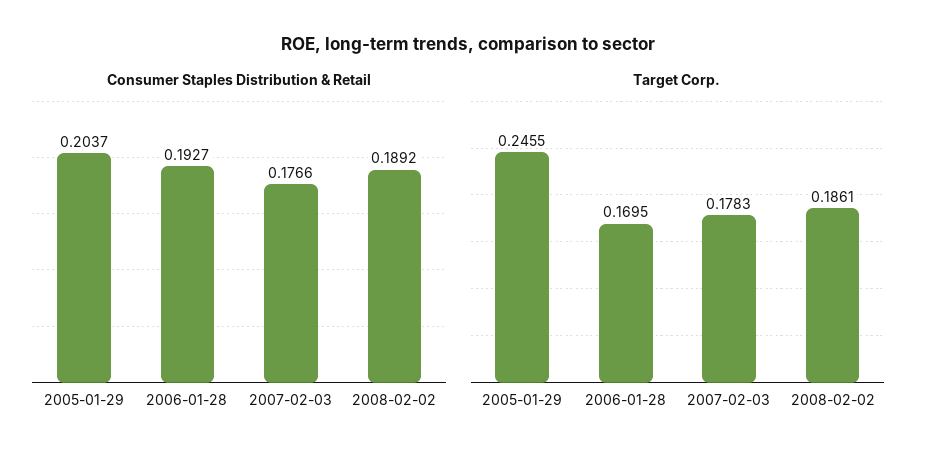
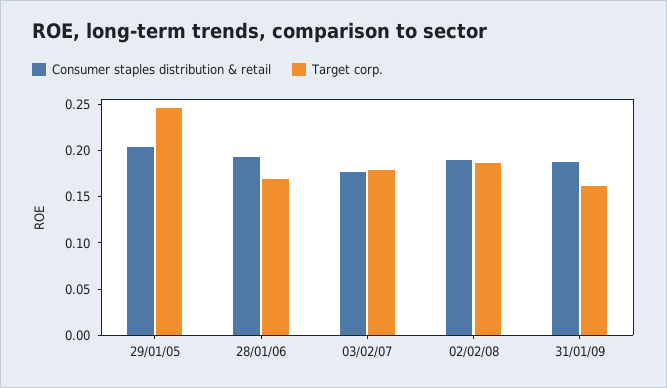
Consumer Staples Distribution & Retail, 31/01/09: none -> 0.19
Target Corp., 31/01/09: none -> 0.16

